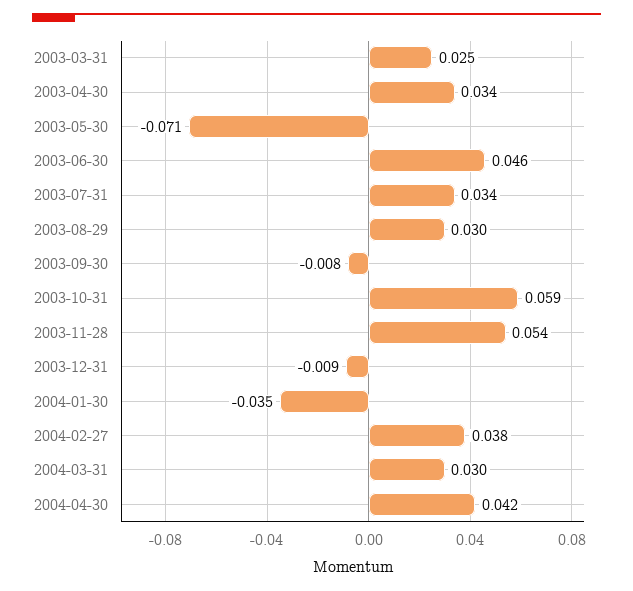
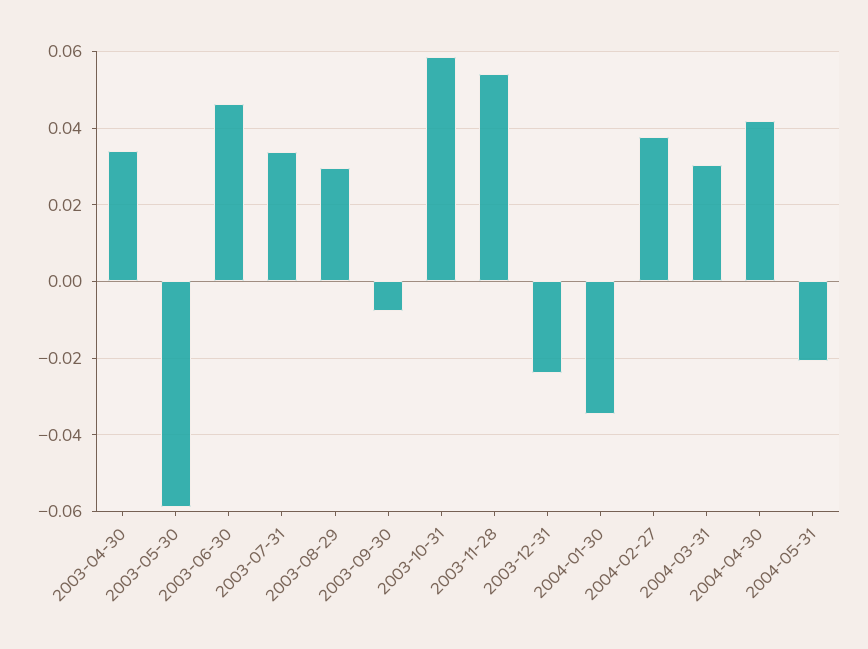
2003-03-31: 0.025 -> none
2003-05-30: -0.071 -> -0.058
2003-12-31: -0.009 -> -0.024
2004-05-31: none -> -0.02

